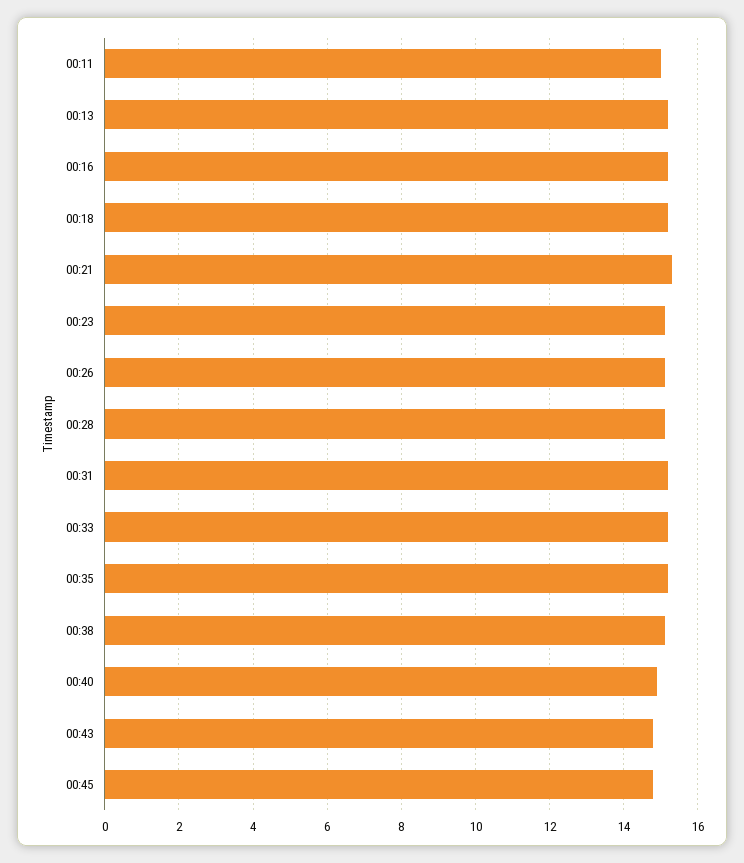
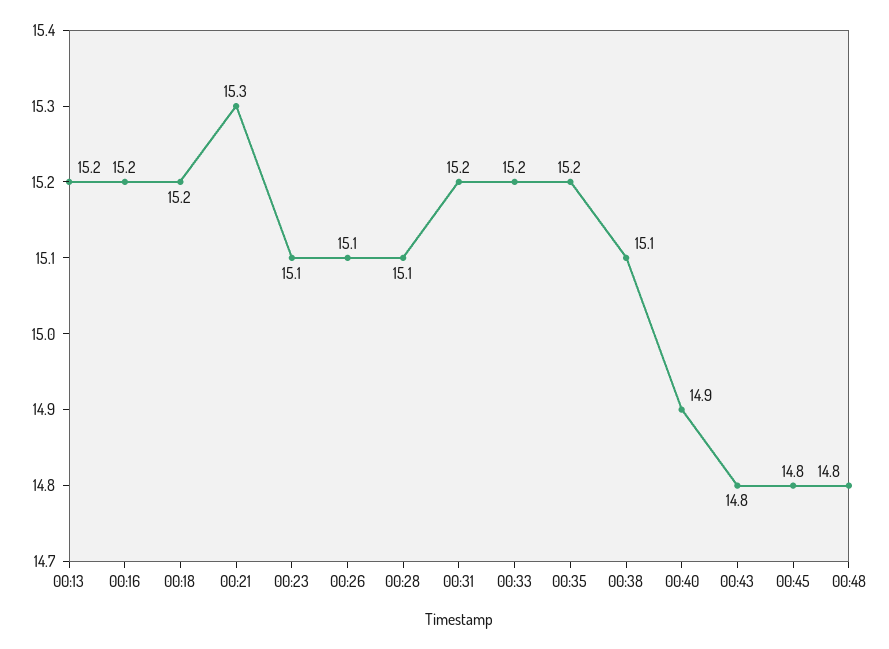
00:11: 15 -> none
00:48: none -> 14.8

